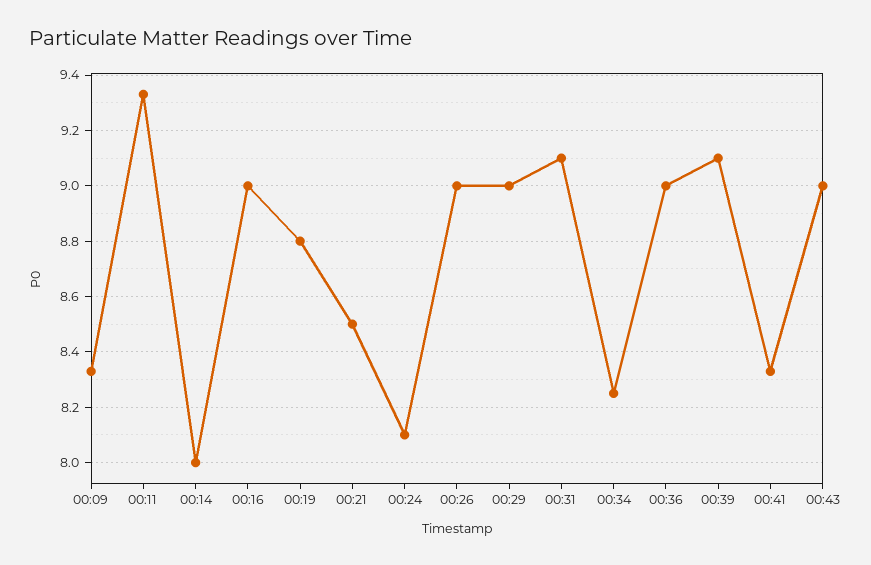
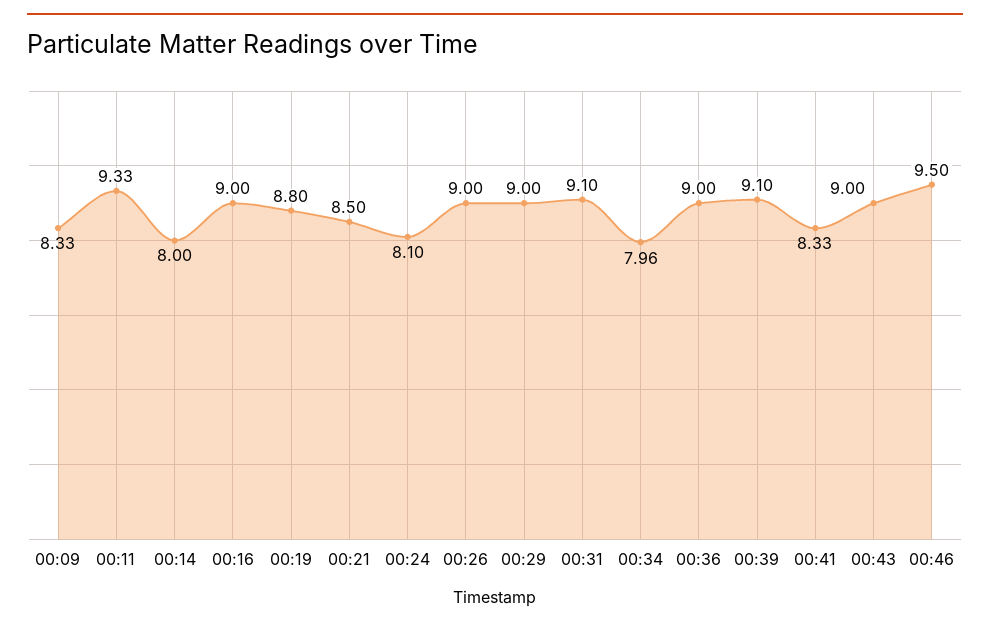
00:34: 8.25 -> 7.96
00:46: none -> 9.5

